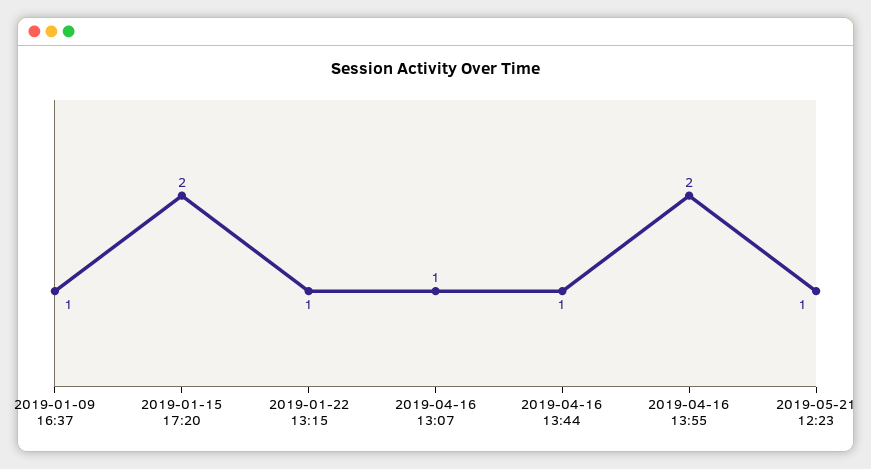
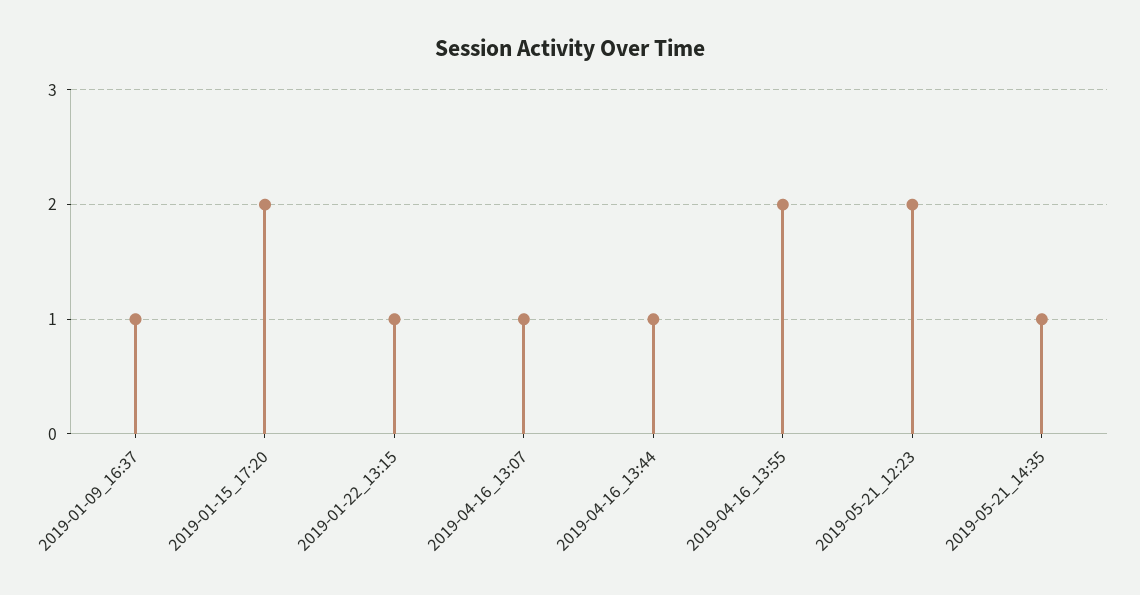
2019-05-21 12:23: 1 -> 2
2019-05-21_14:35: none -> 1

